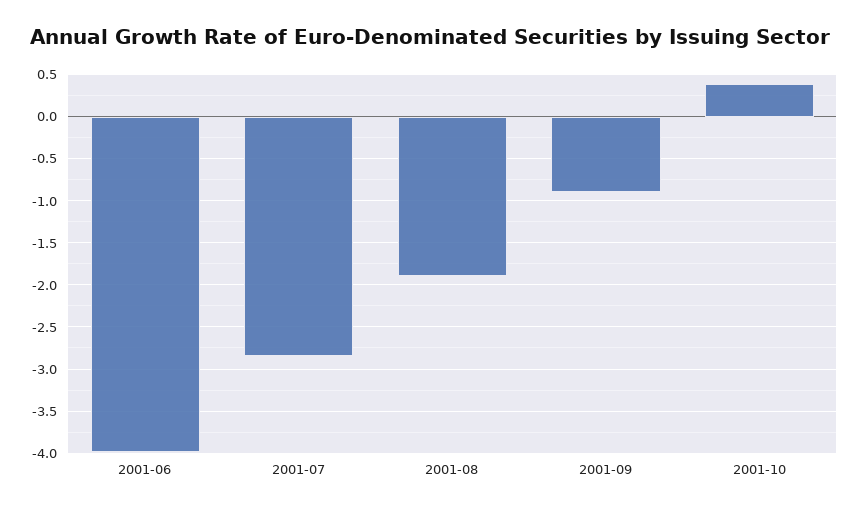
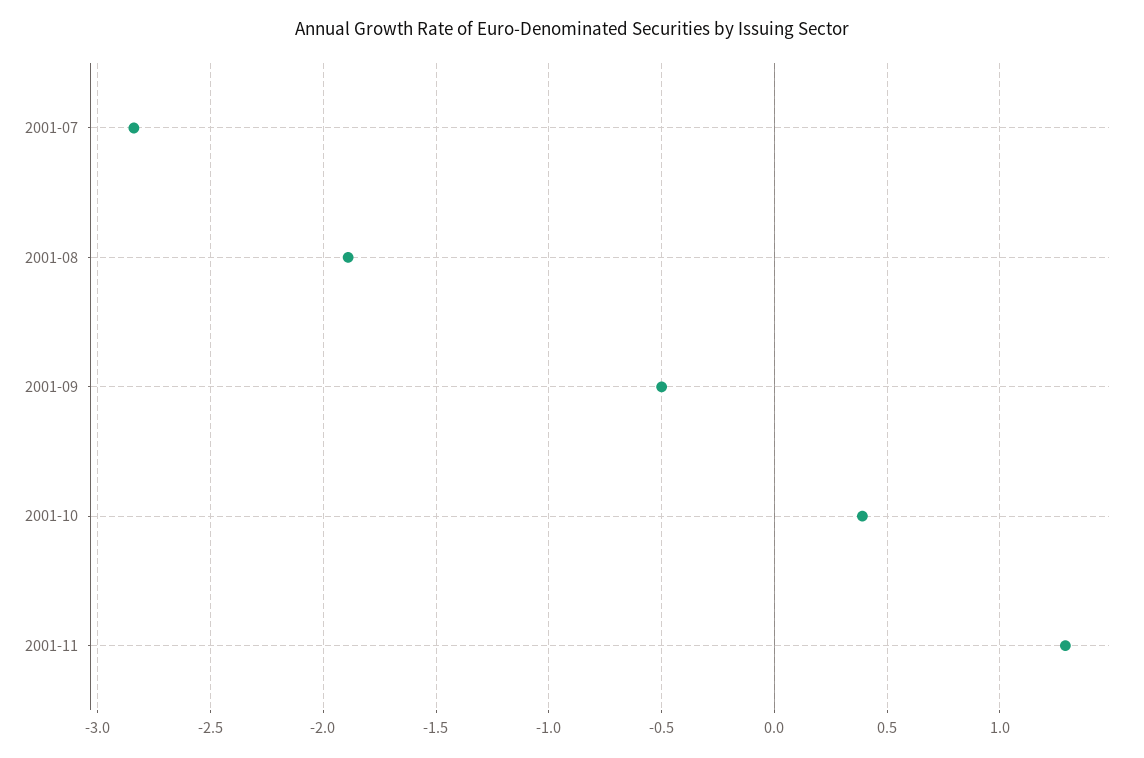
2001-06: -4 -> none
2001-09: -0.9 -> -0.5
2001-11: none -> 1.3

